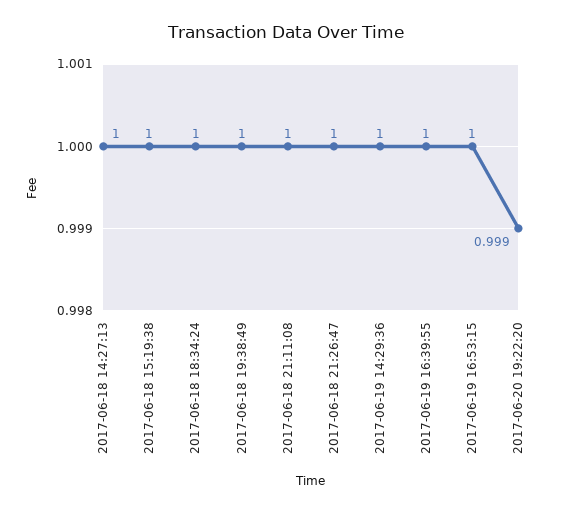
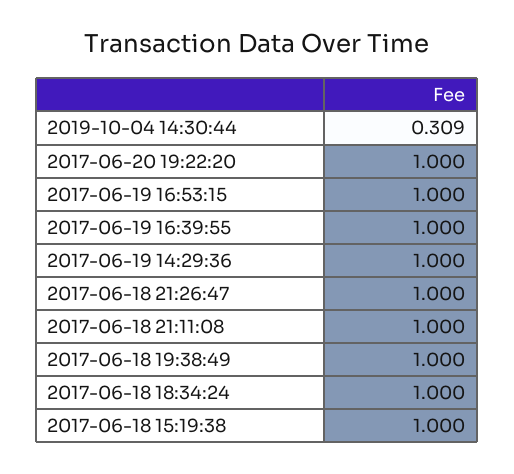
2017-06-18 14:27:13: 1 -> none
2017-06-20 19:22:20: 0.999 -> 1
2019-10-04 14:30:44: none -> 0.309

